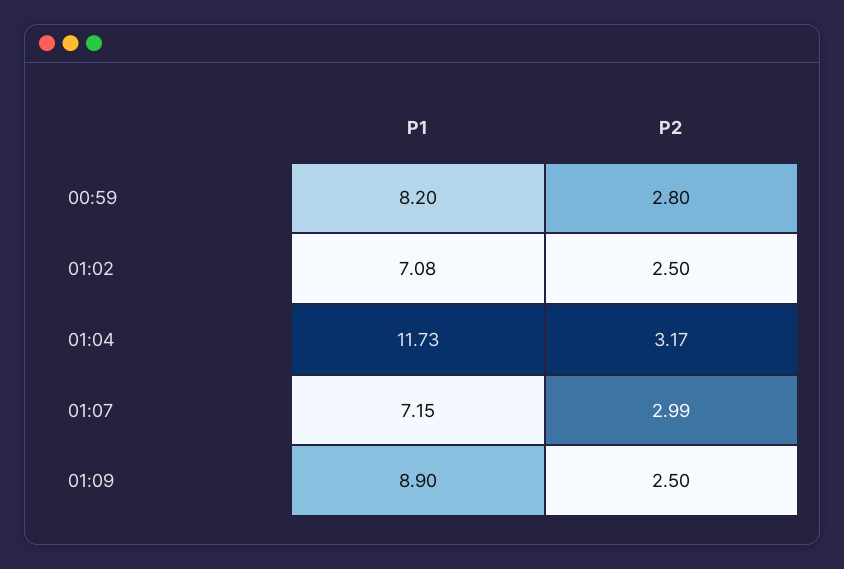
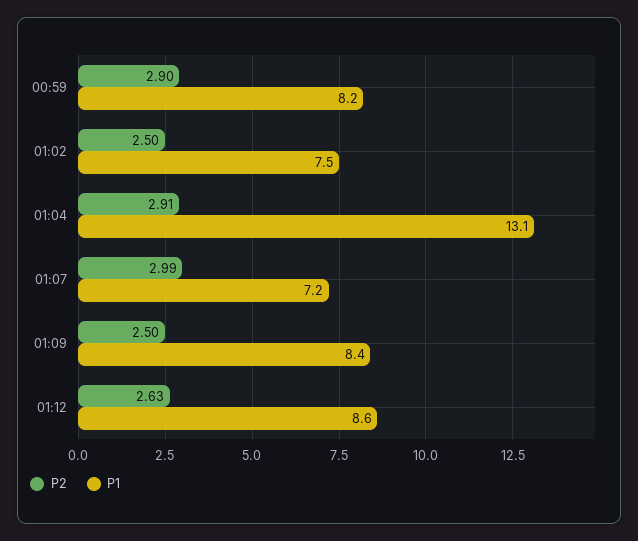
P2, 00:59: 2.8 -> 2.9
P1, 01:02: 7.08 -> 7.5
P1, 01:04: 11.73 -> 13.1
P2, 01:04: 3.17 -> 2.91
P1, 01:09: 8.9 -> 8.4
P2, 01:12: none -> 2.63
P1, 01:12: none -> 8.6

